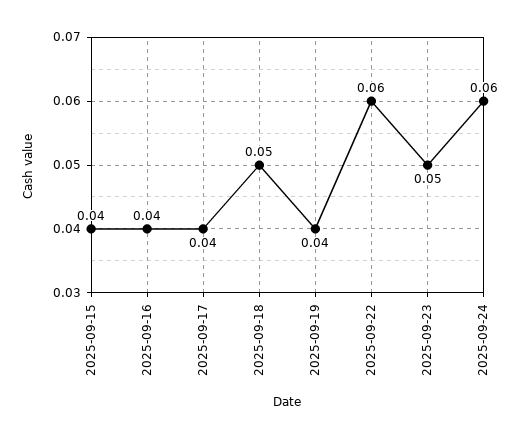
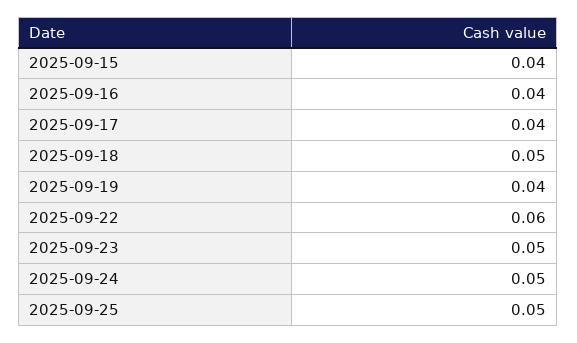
2025-09-24: 0.06 -> 0.05
2025-09-25: none -> 0.05

